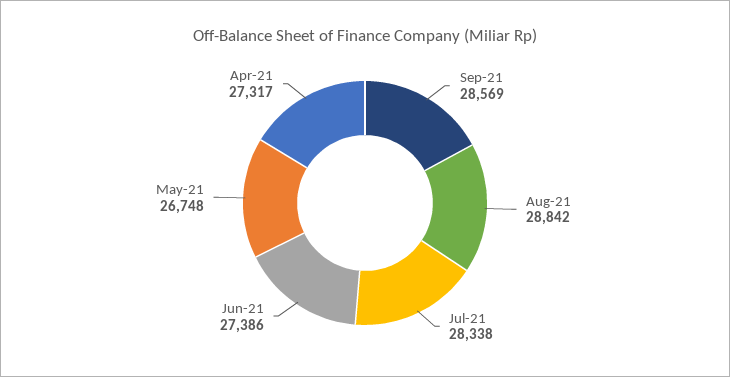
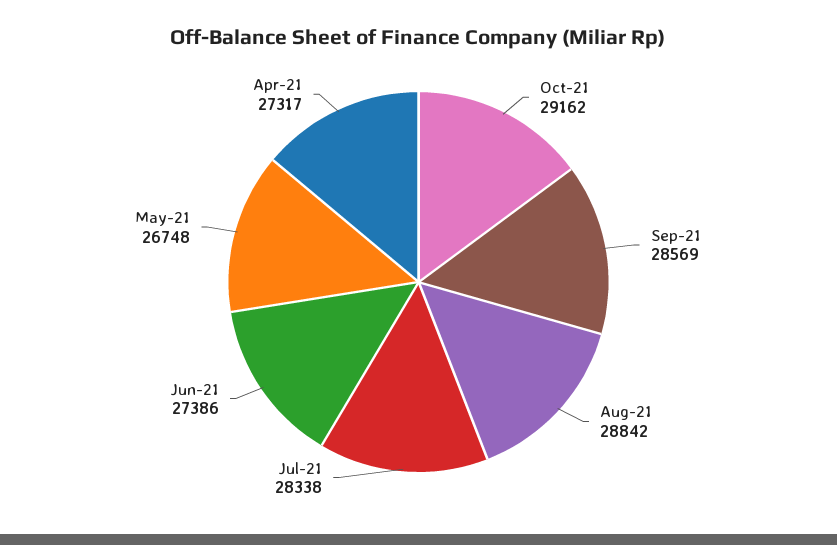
Oct-21: none -> 29162

